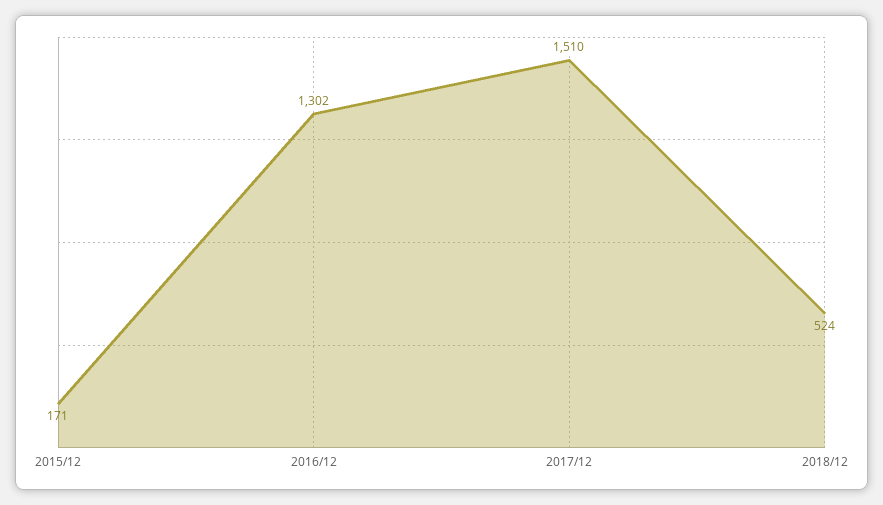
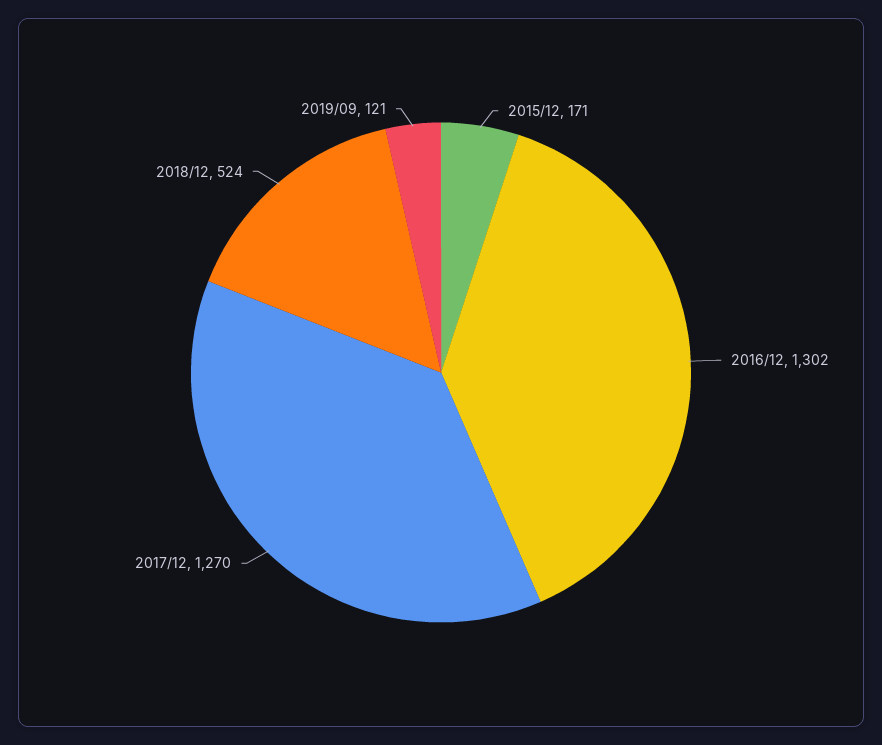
2017/12: 1510 -> 1270
2019/09: none -> 121

